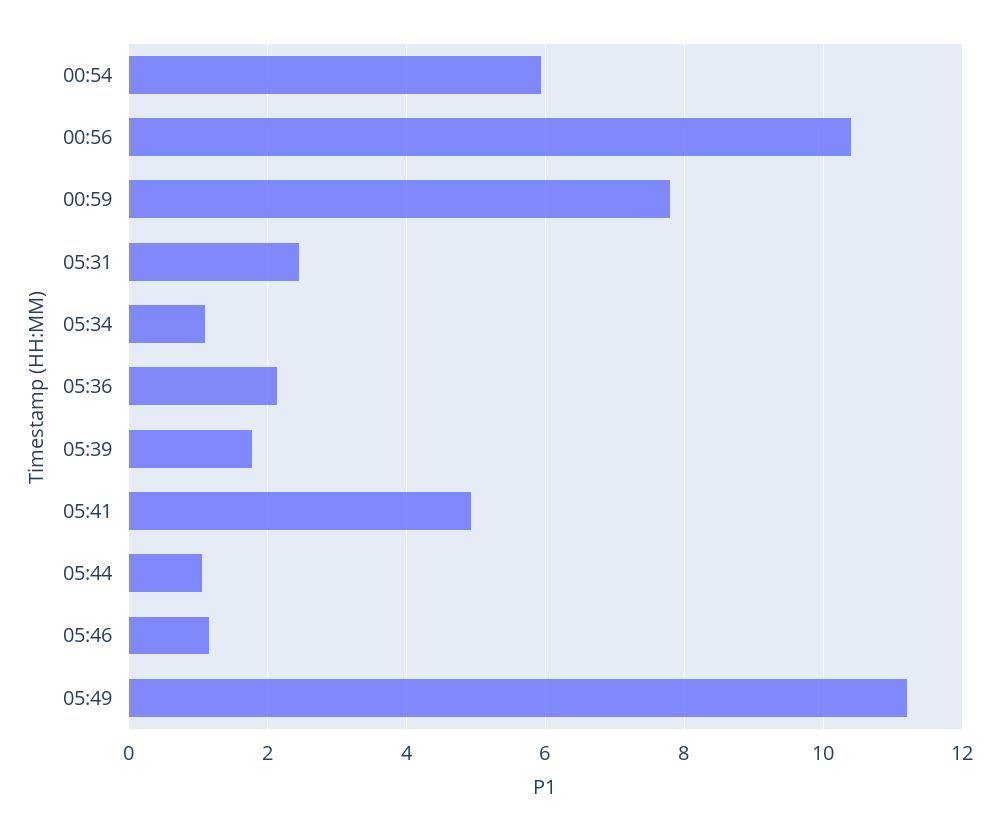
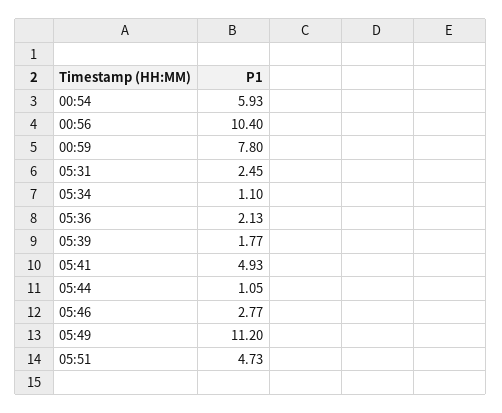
05:46: 1.2 -> 2.77
05:51: none -> 4.73

